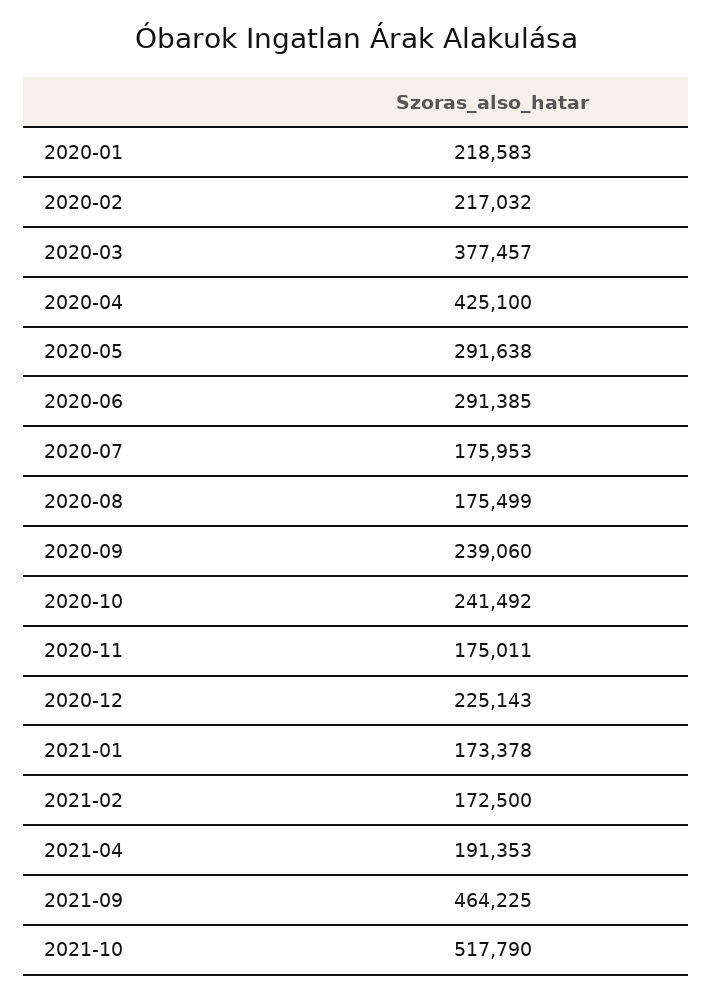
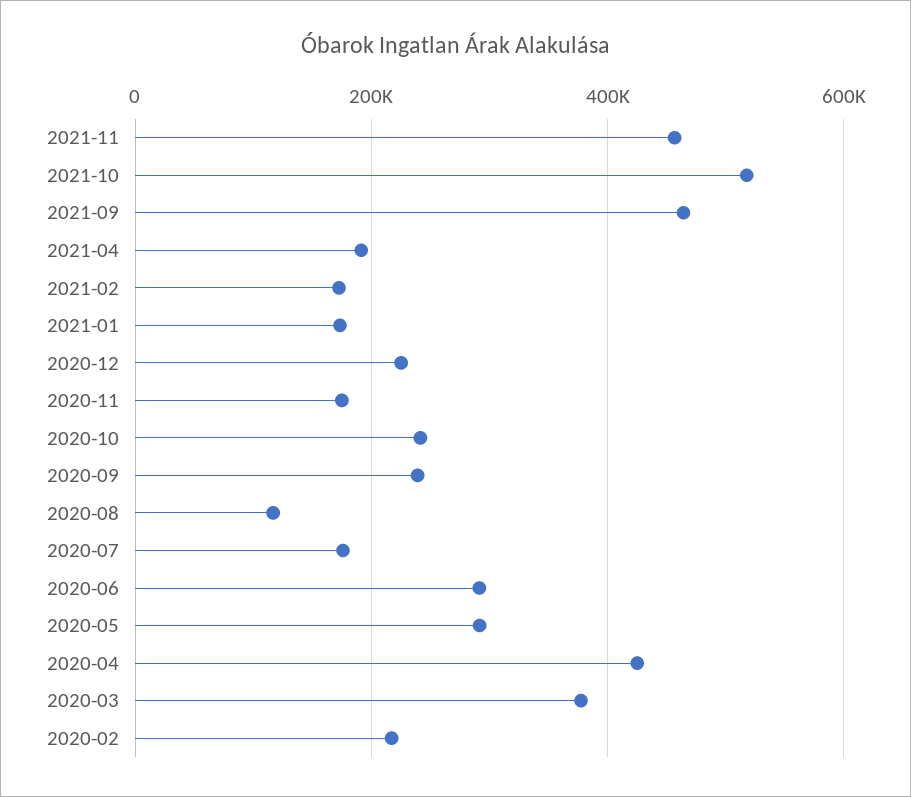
2020-01: 218583 -> none
2020-08: 175499 -> 120000
2021-11: none -> 460000

